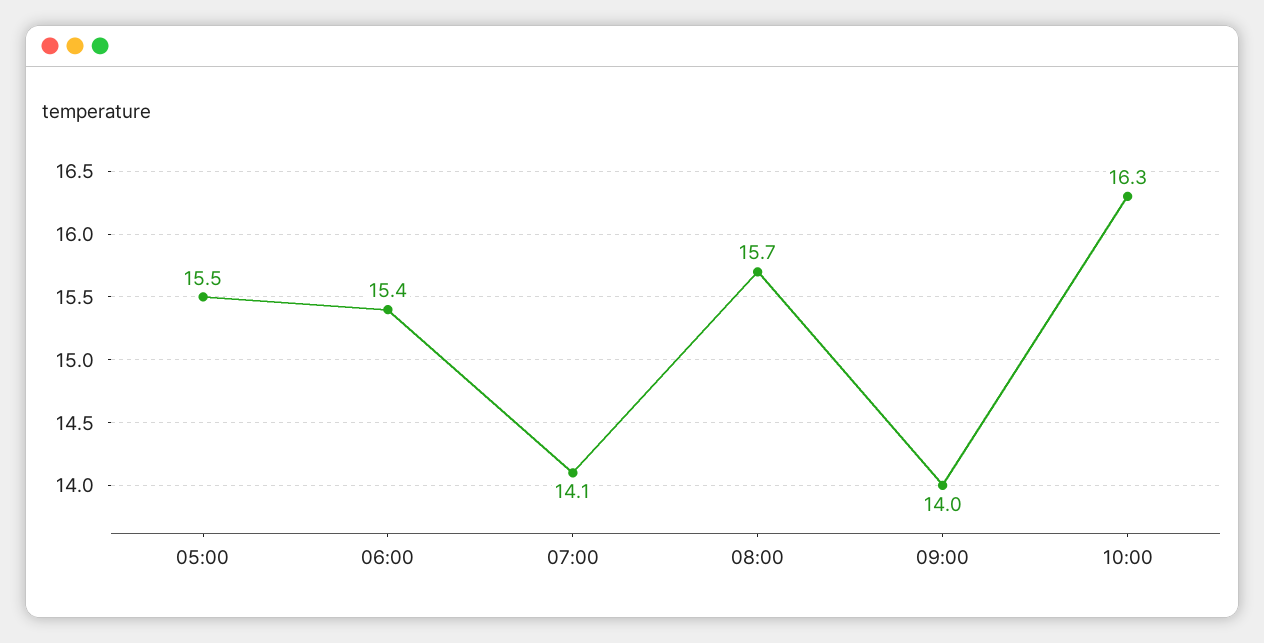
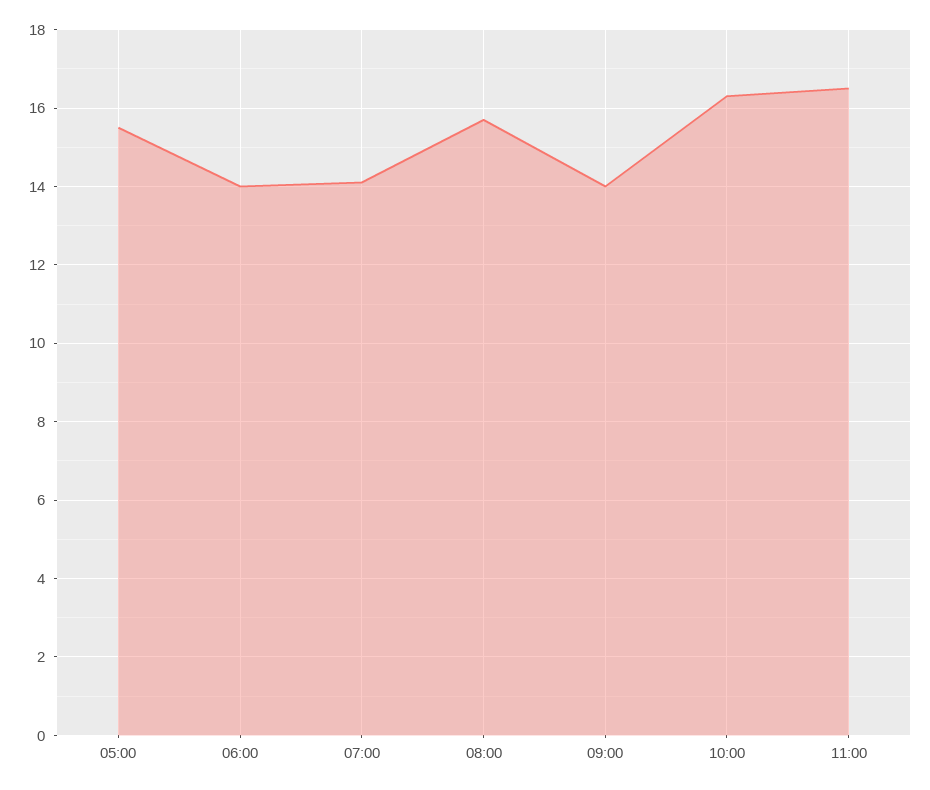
06:00: 15.4 -> 14
11:00: none -> 16.5

